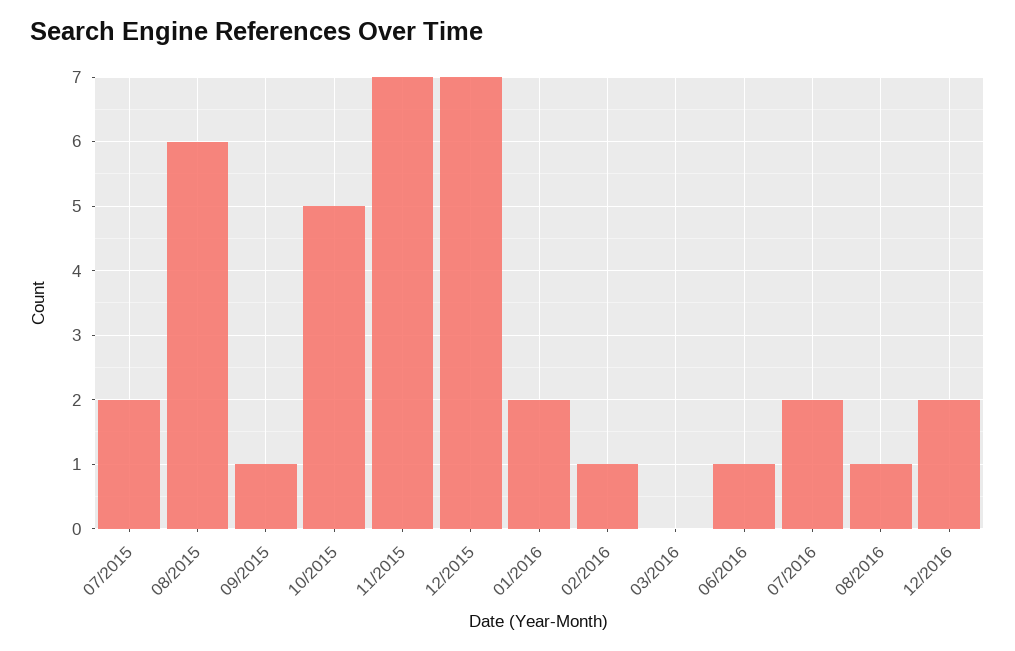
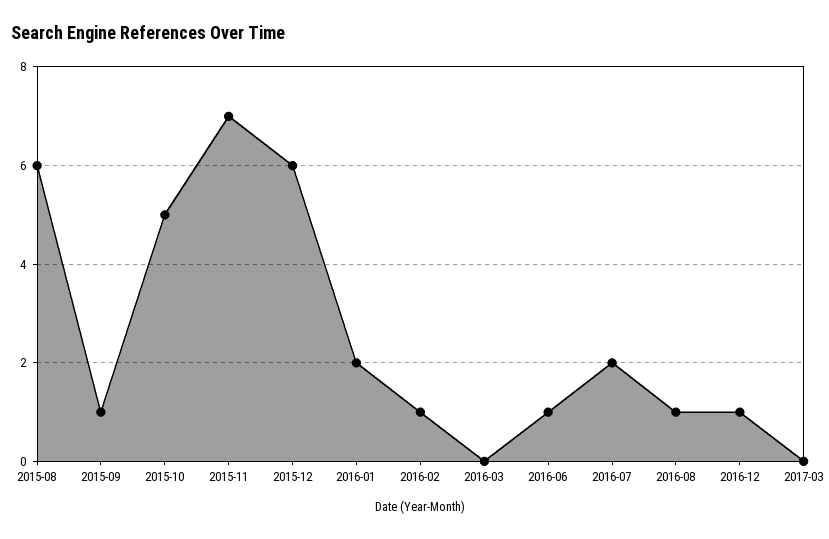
07/2015: 2 -> none
12/2015: 7 -> 6
12/2016: 2 -> 1
2017-03: none -> 0

